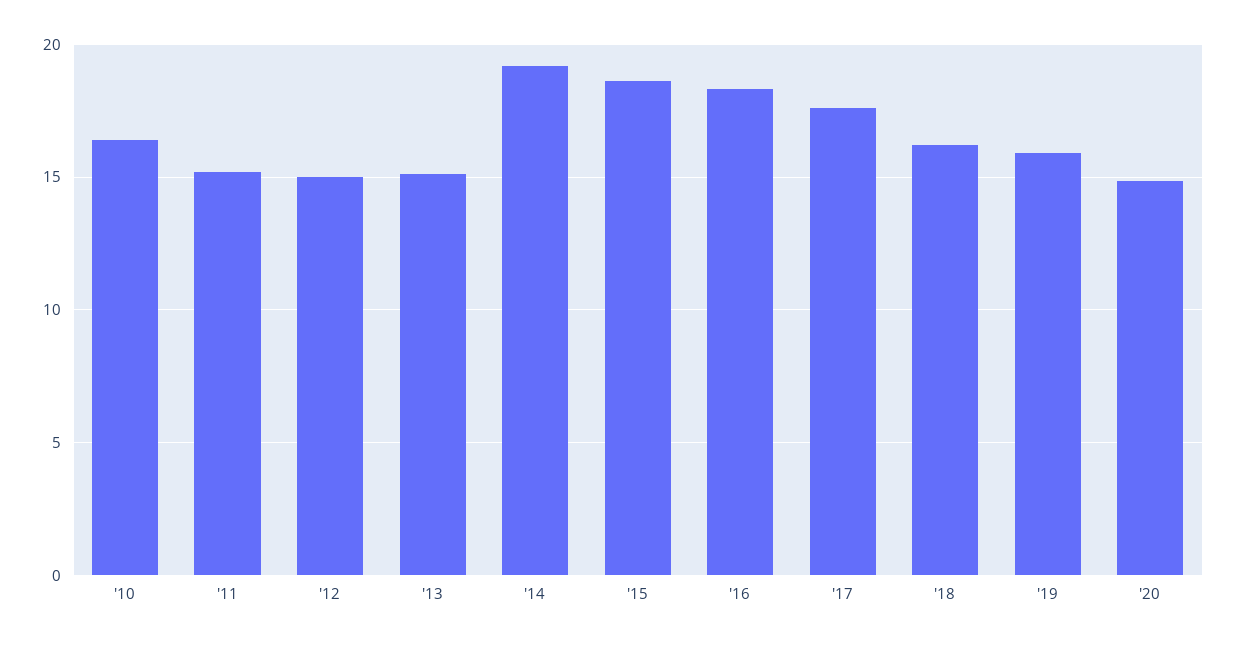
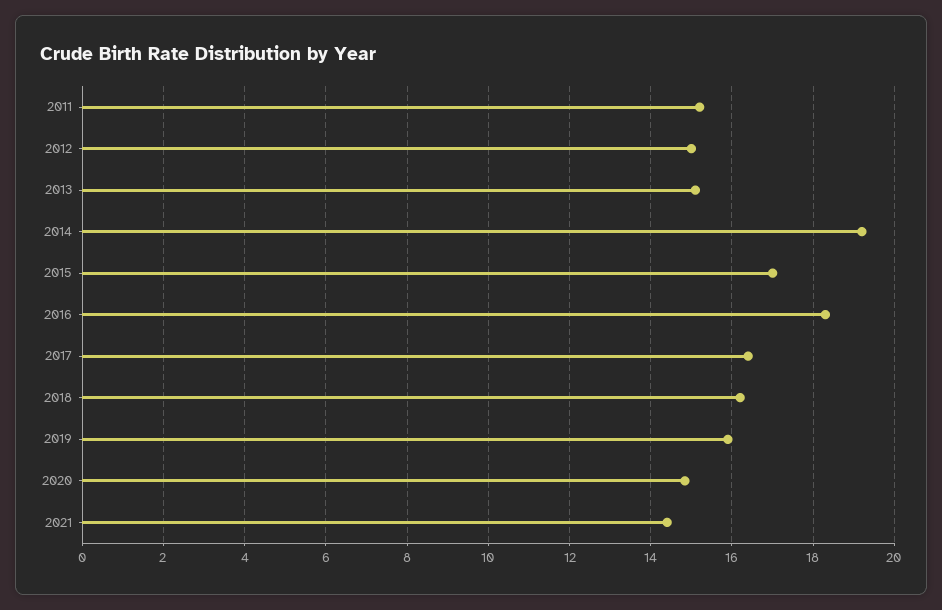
'10: 16.5 -> none
'15: 18.5 -> 17
'17: 17.5 -> 16.4
2021: none -> 14.4

